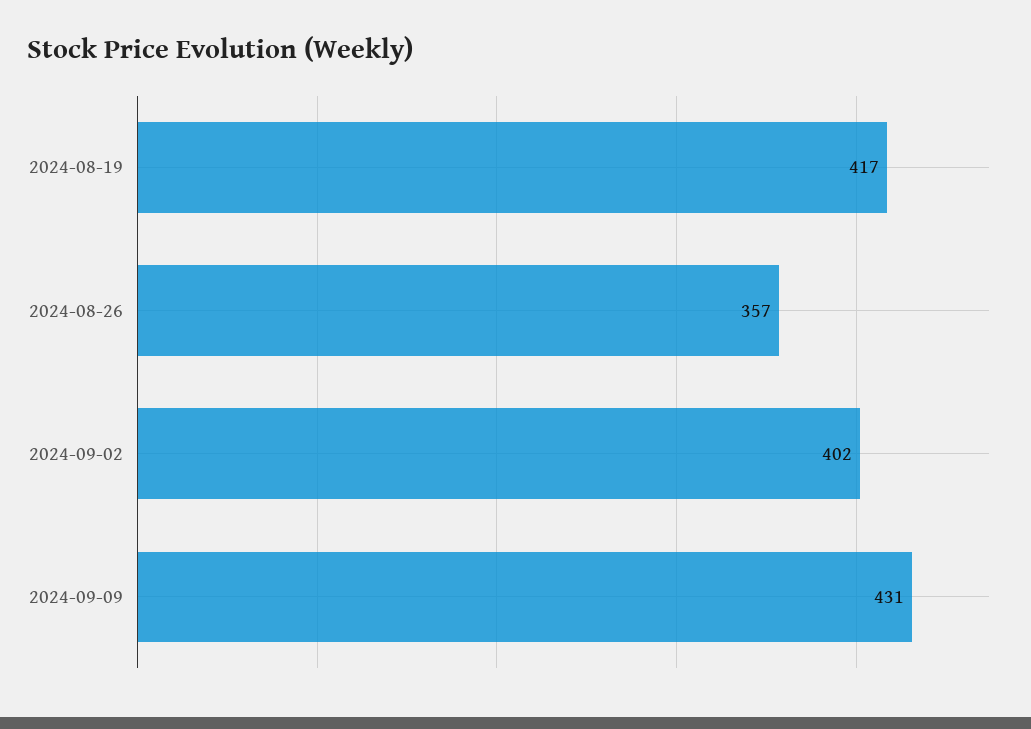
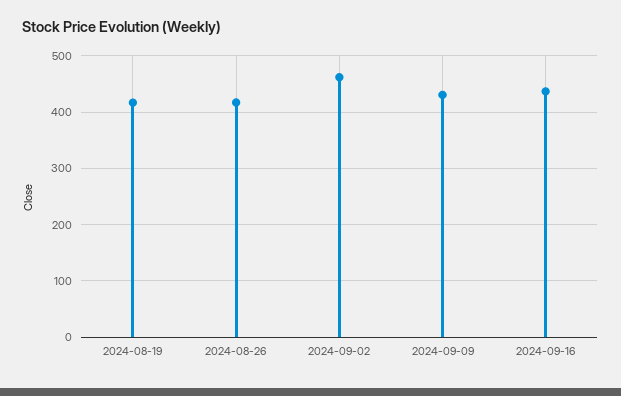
2024-08-26: 357 -> 420
2024-09-02: 402 -> 460
2024-09-16: none -> 440

